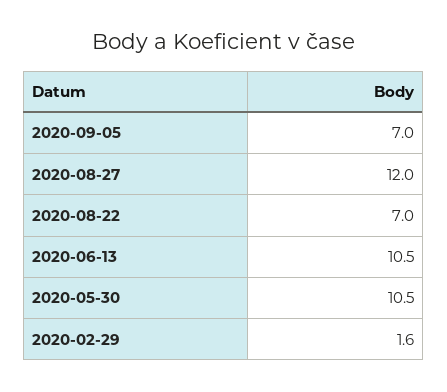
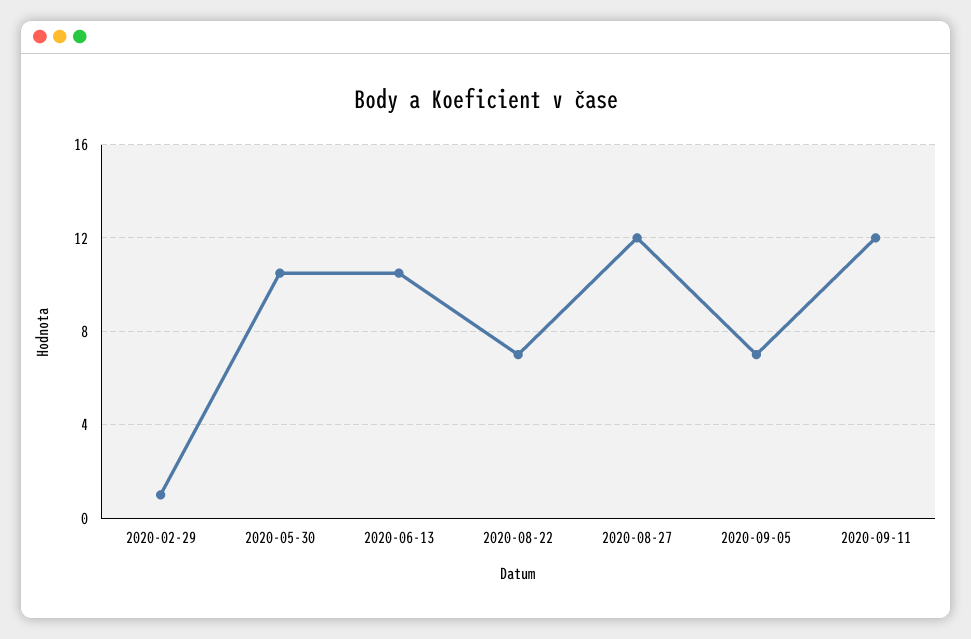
2020-02-29: 1.6 -> 1
2020-09-11: none -> 12

